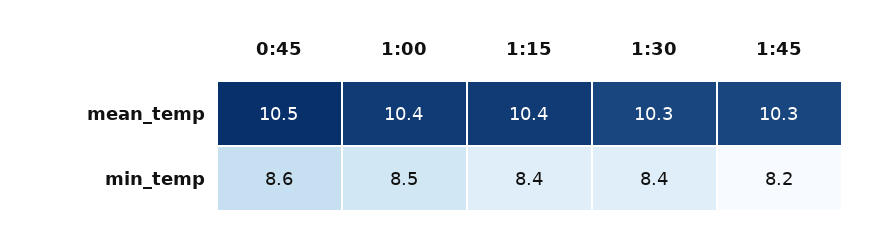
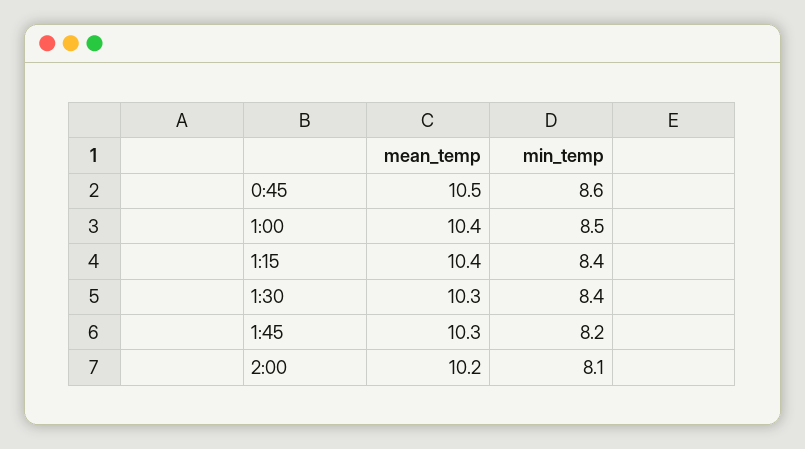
2:00, mean_temp: none -> 10.2
2:00, min_temp: none -> 8.1

